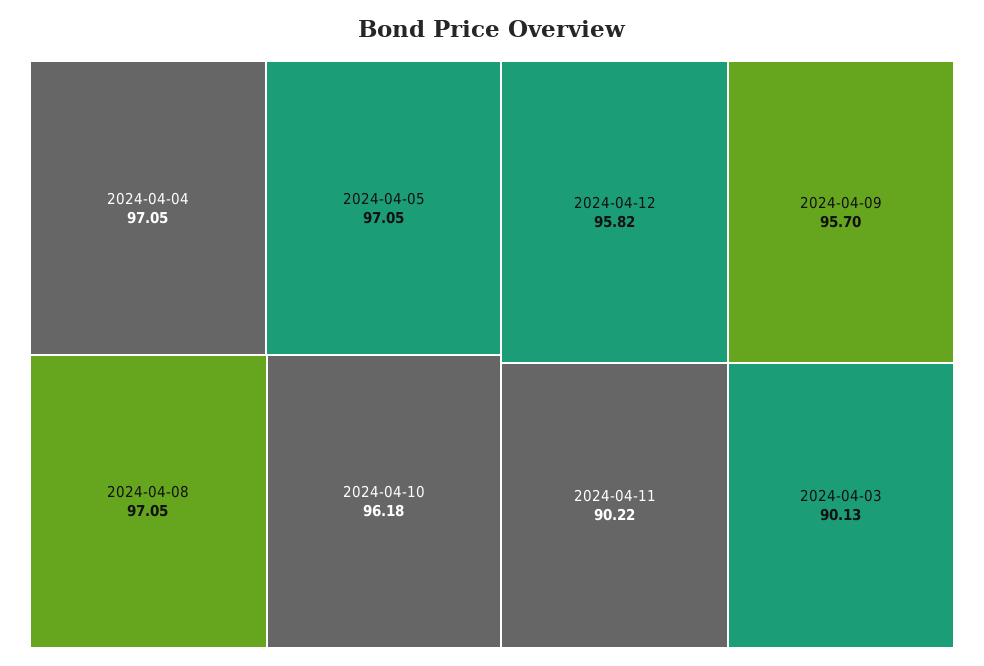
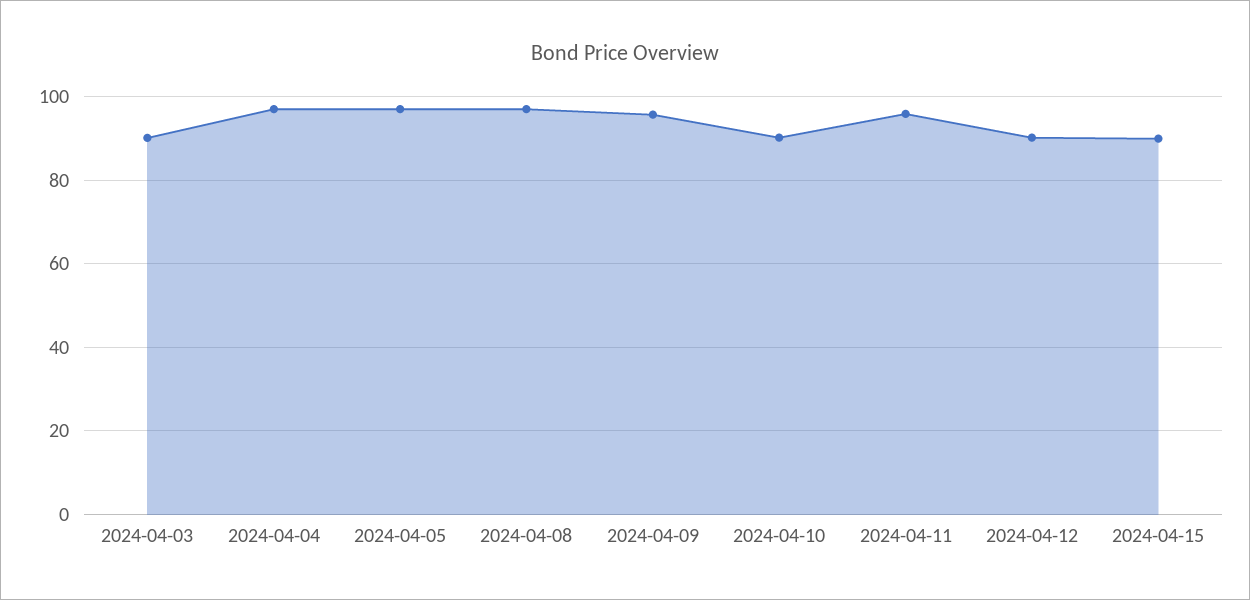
2024-04-10: 96.18 -> 90
2024-04-12: 95.82 -> 90
2024-04-11: 90.22 -> 96
2024-04-15: none -> 90

